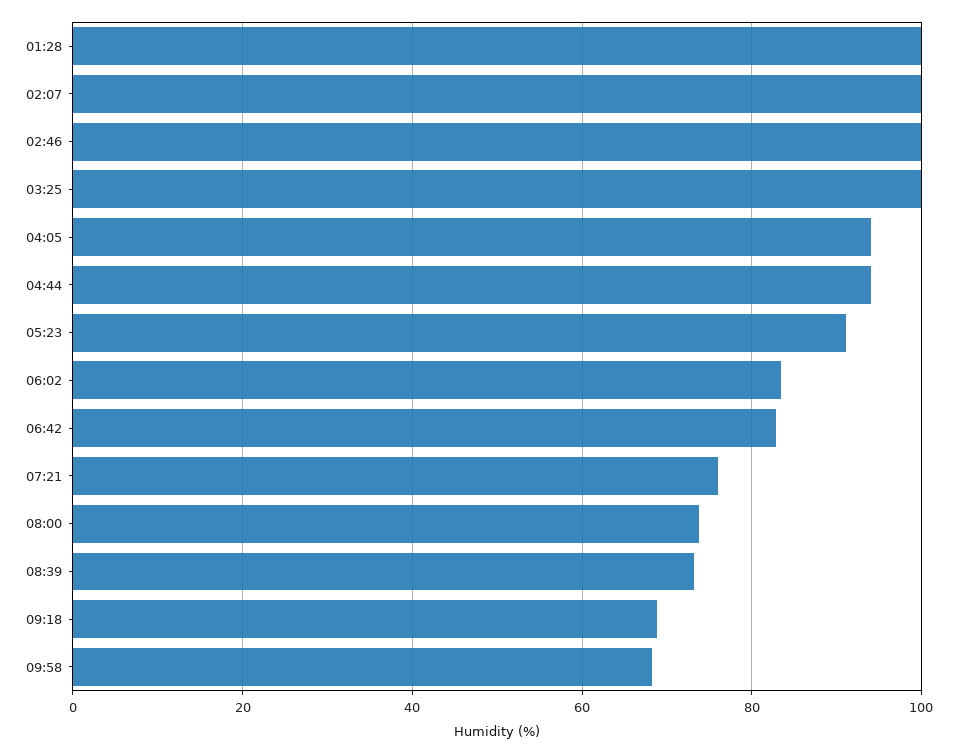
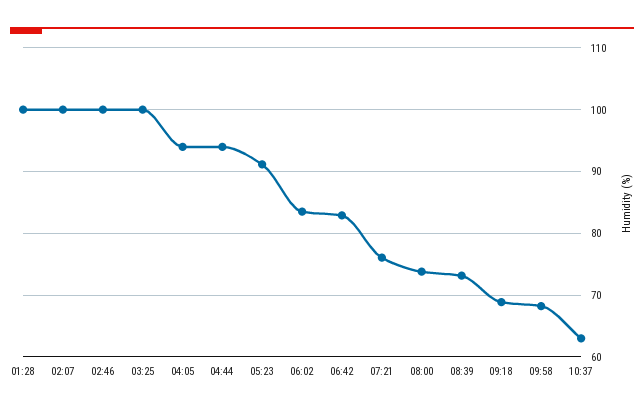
10:37: none -> 63

